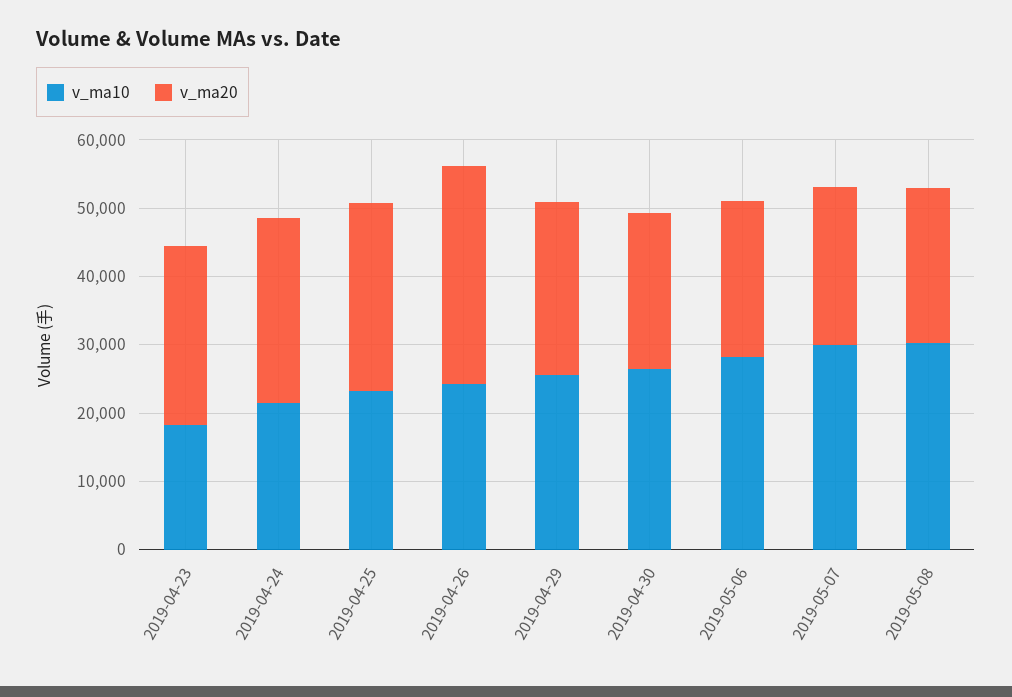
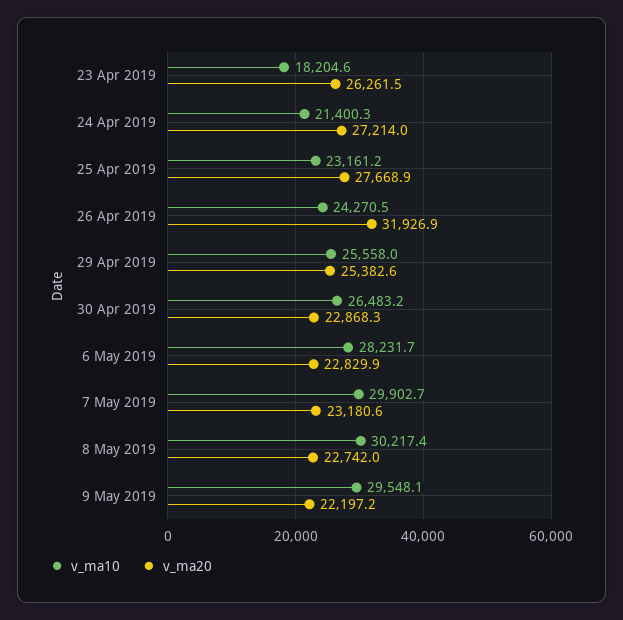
v_ma10, 9 May 2019: none -> 29548.1
v_ma20, 9 May 2019: none -> 22197.2

